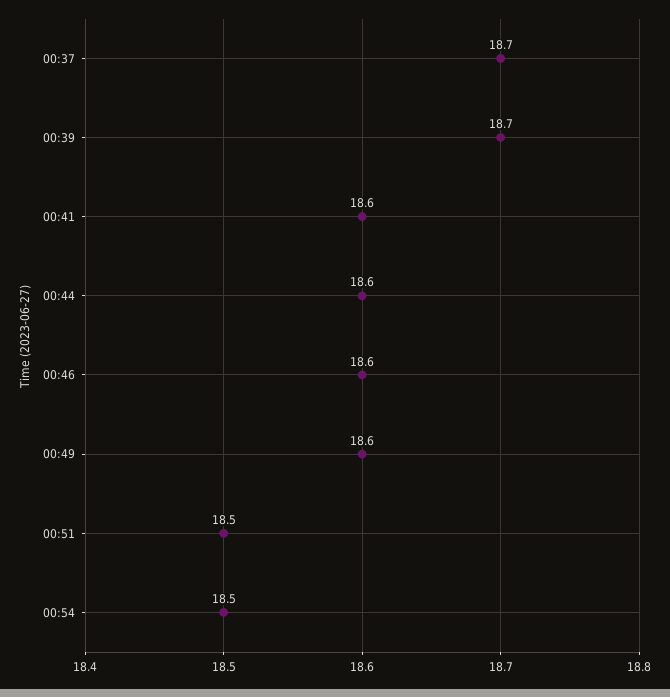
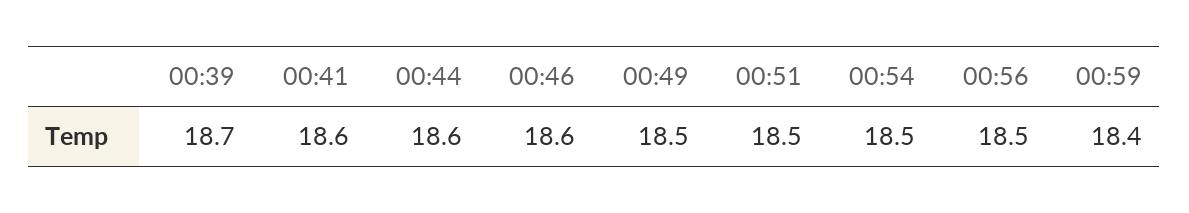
00:37: 18.7 -> none
00:49: 18.6 -> 18.5
00:56: none -> 18.5
00:59: none -> 18.4

